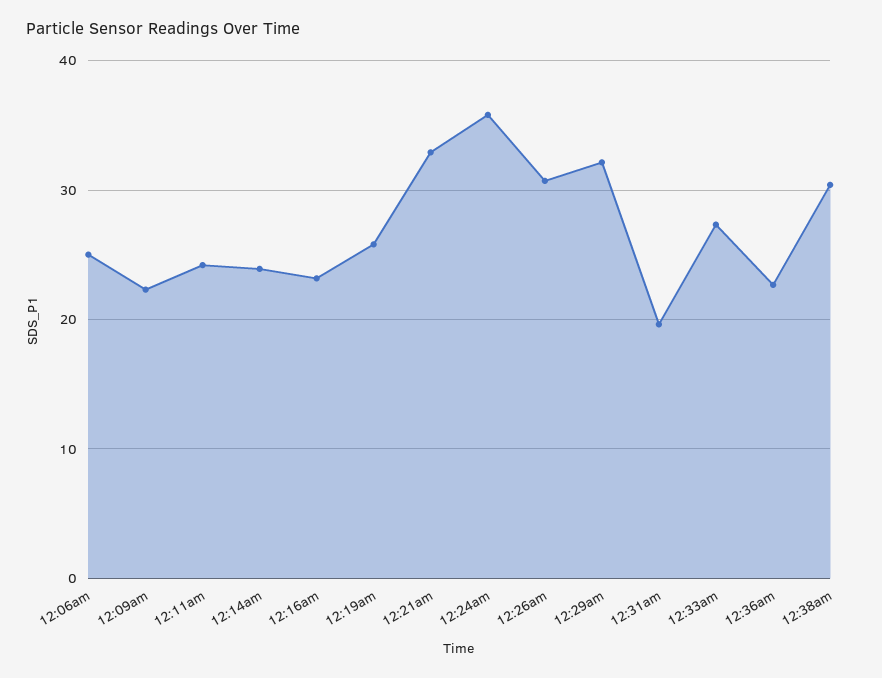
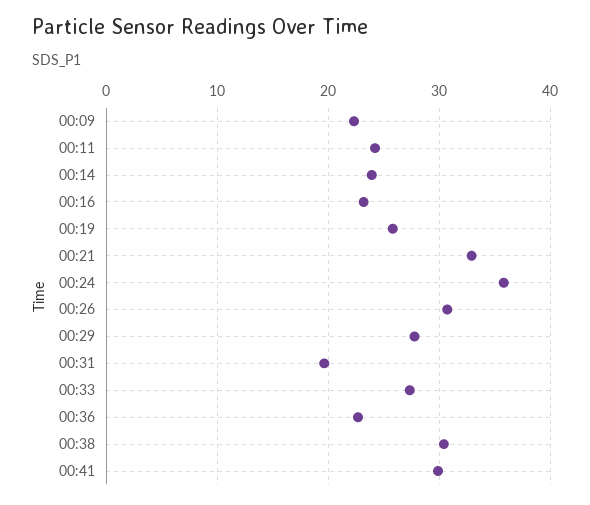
12:06am: 25 -> none
12:29am: 32 -> 28
00:41: none -> 30

